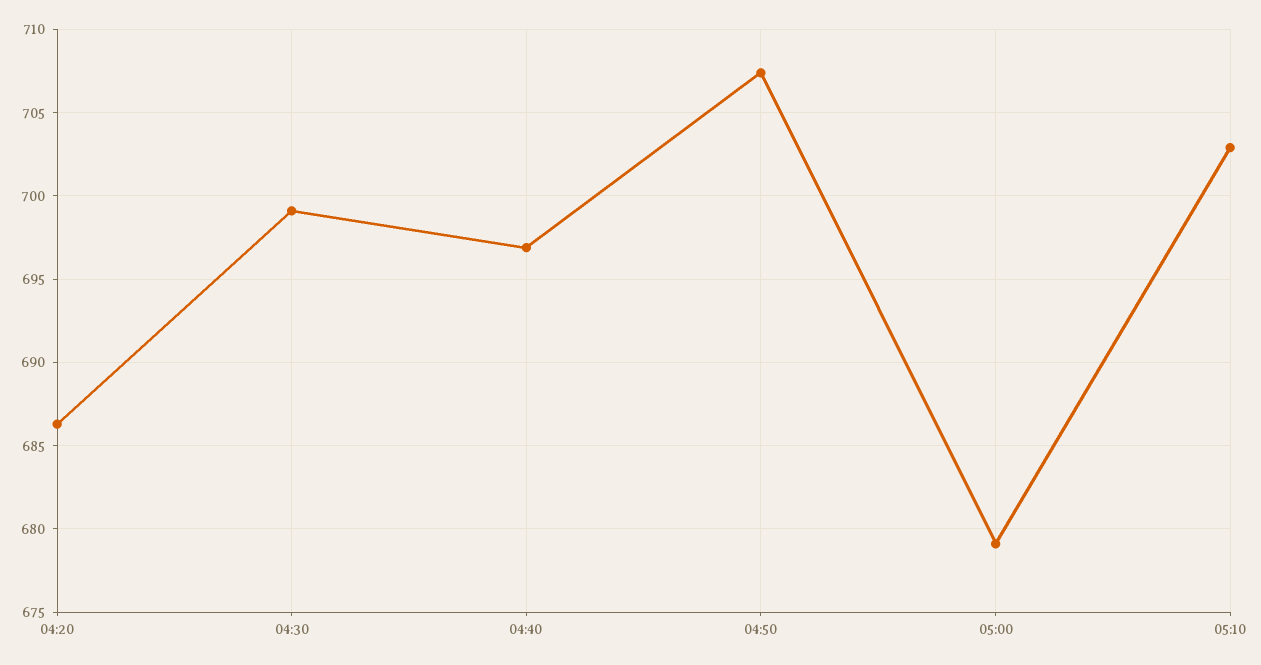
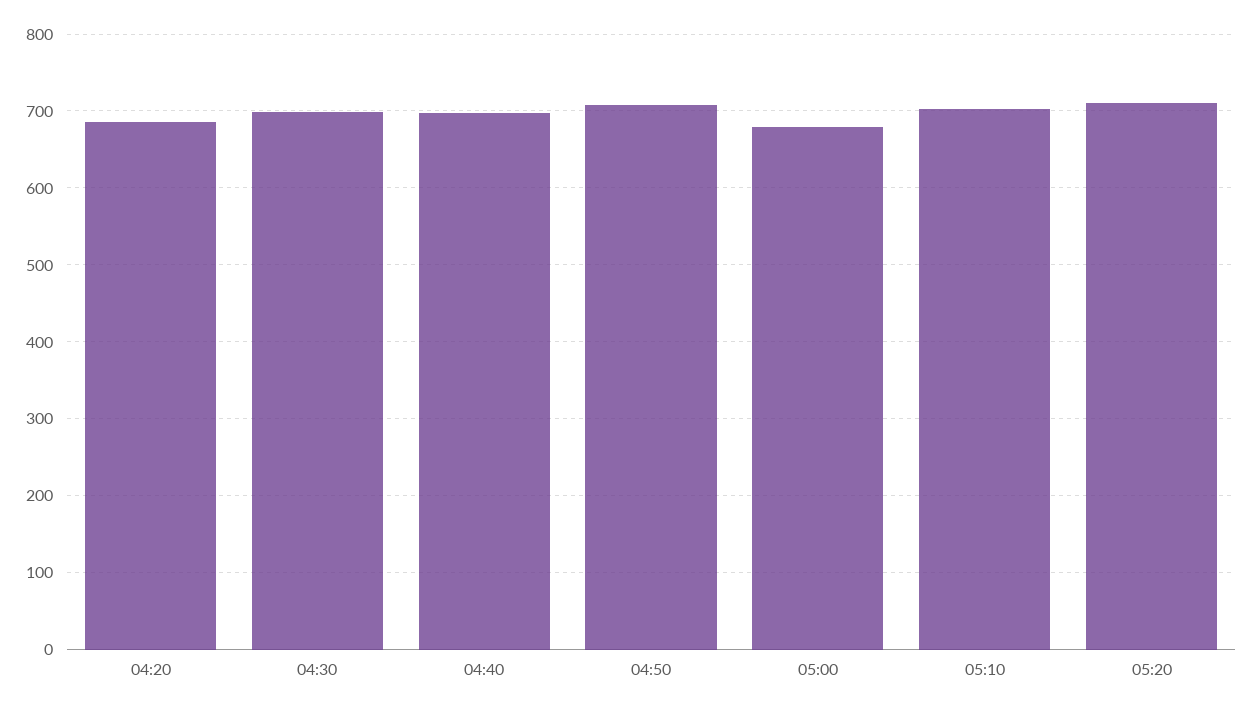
05:20: none -> 710

